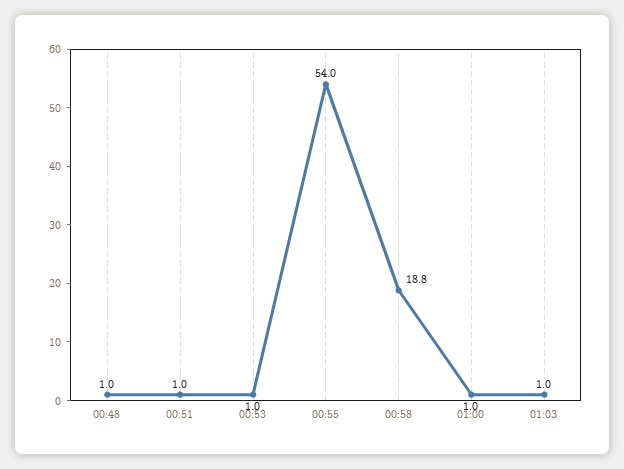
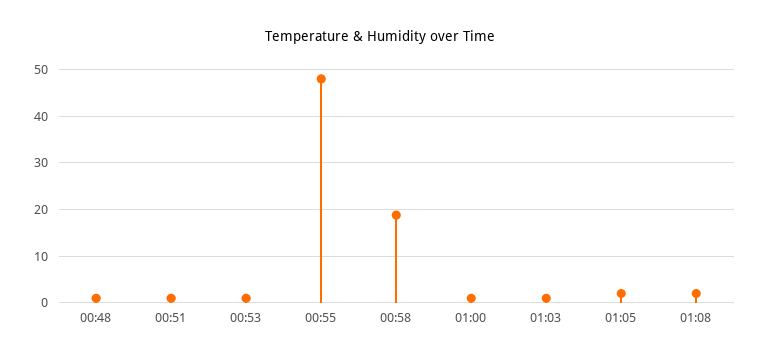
00:55: 54 -> 48
01:05: none -> 2
01:08: none -> 2

